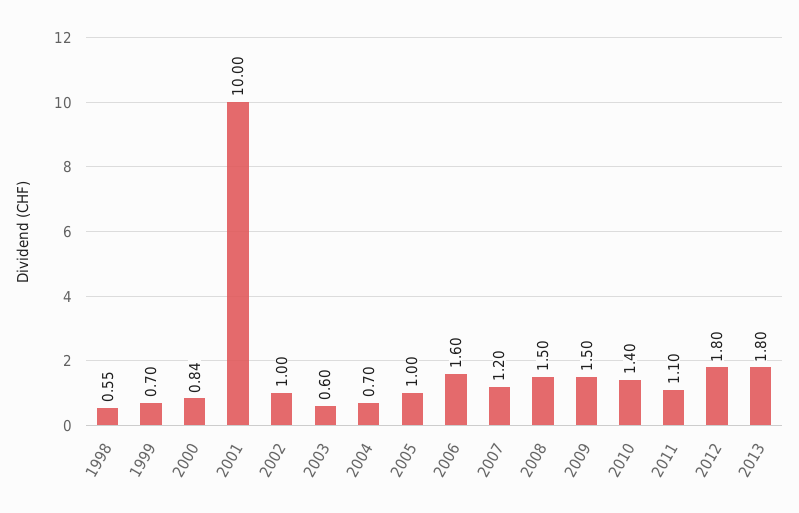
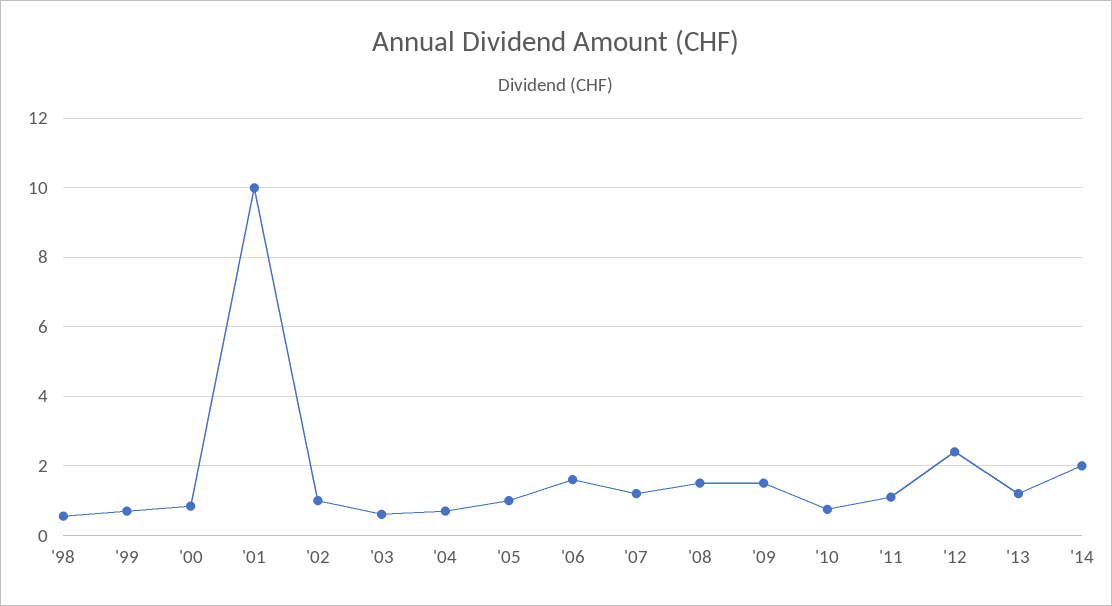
2010: 1.4 -> 0.8
2012: 1.8 -> 2.4
2013: 1.8 -> 1.2
'14: none -> 2

